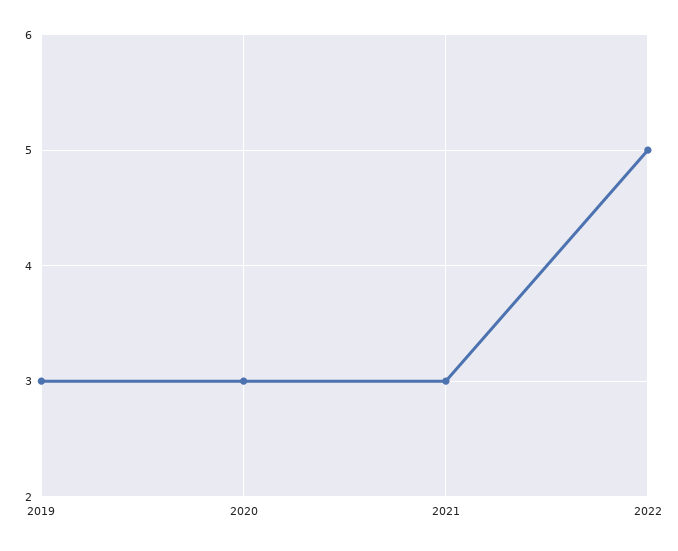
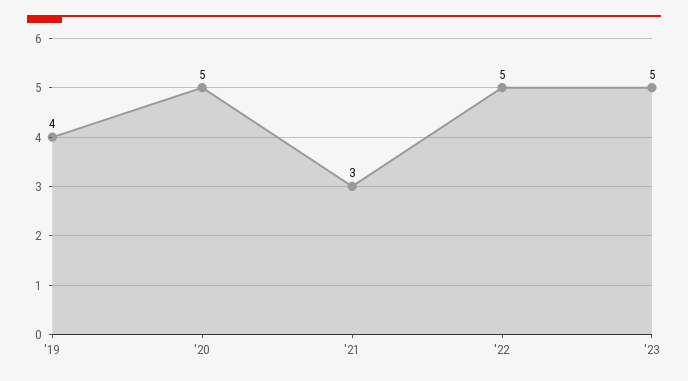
2019: 3 -> 4
2020: 3 -> 5
'23: none -> 5

